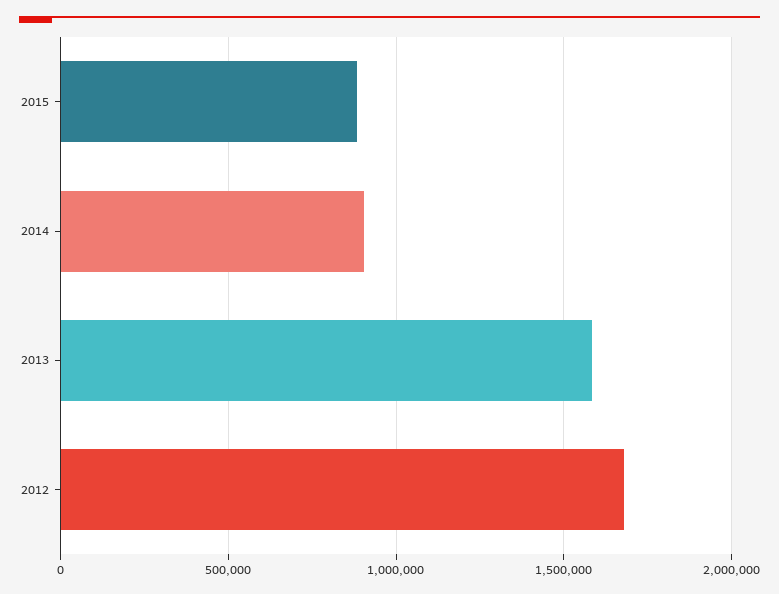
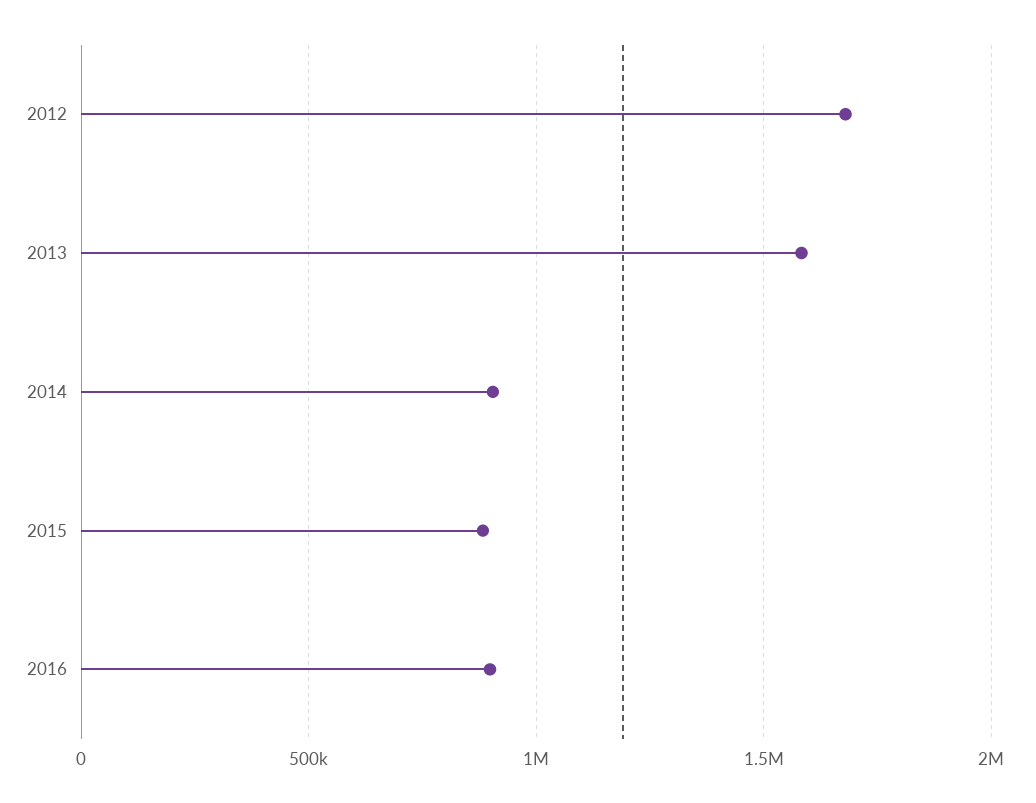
2016: none -> 900000

